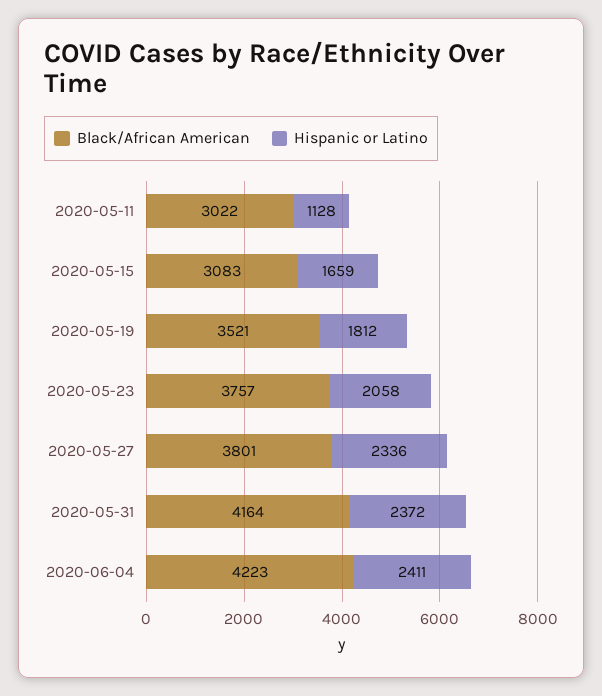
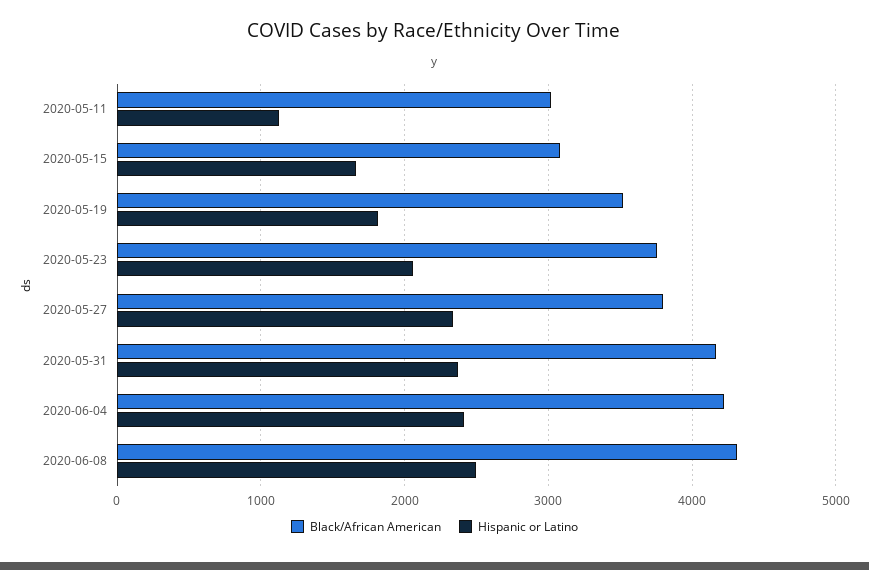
Black/African American, 2020-06-08: none -> 4300
Hispanic or Latino, 2020-06-08: none -> 2500

